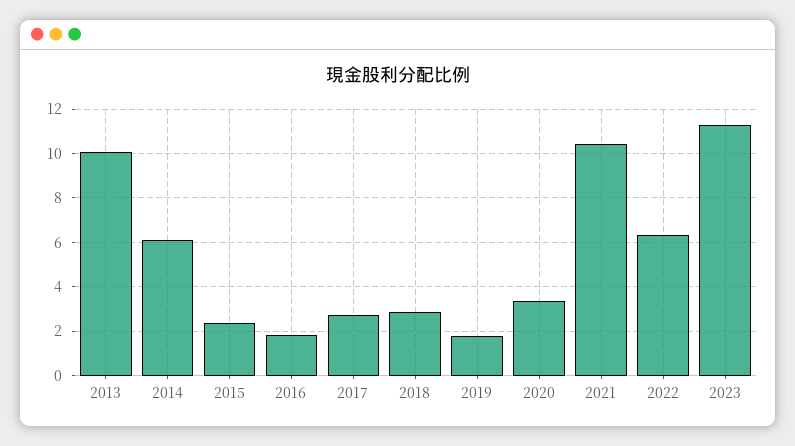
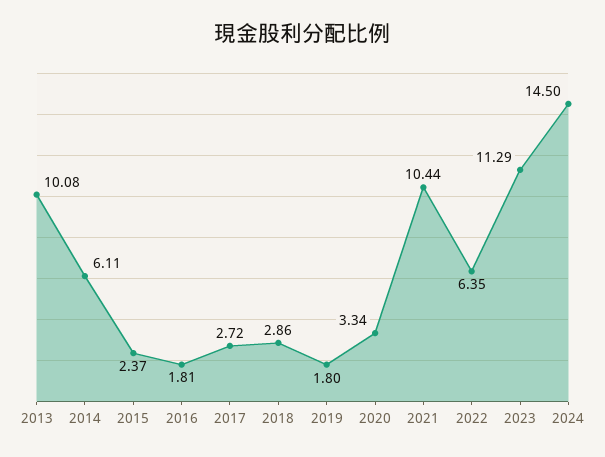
2024: none -> 14.5

